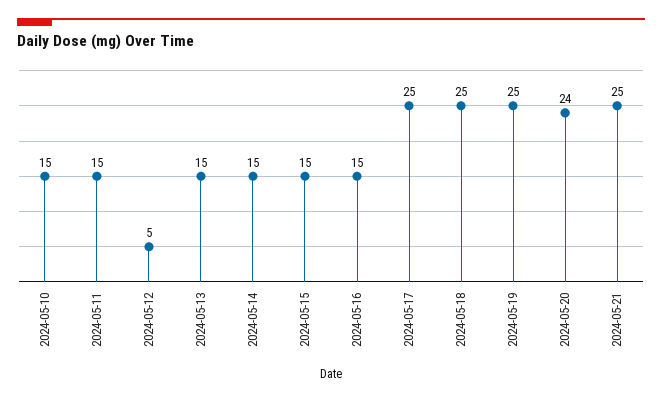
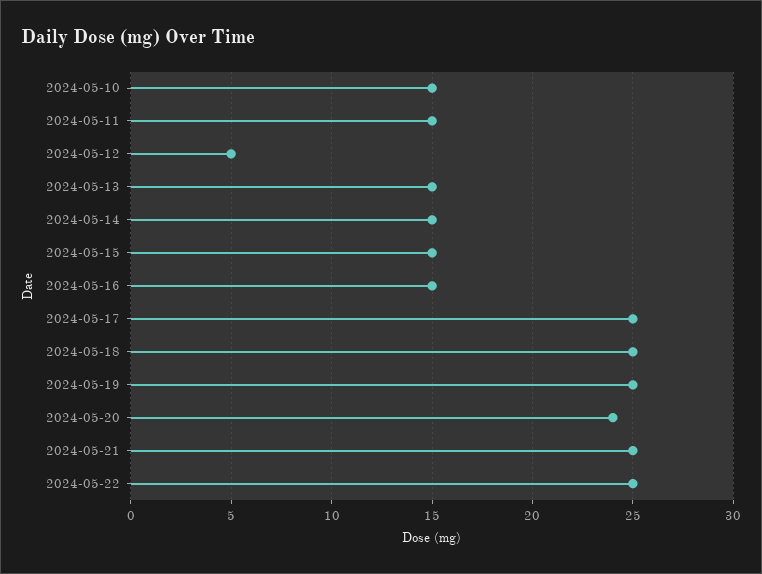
2024-05-22: none -> 25

